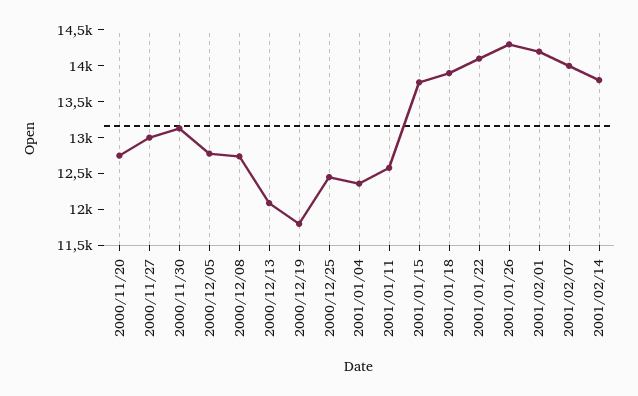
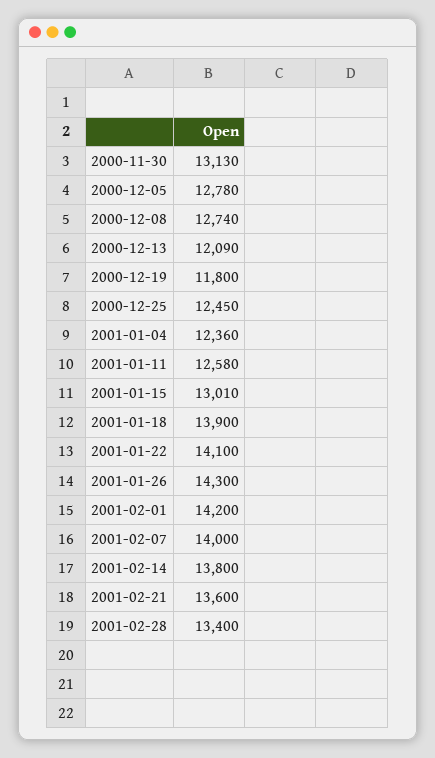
2000/11/20: 12750 -> none
2000/11/27: 13000 -> none
2001/01/15: 13750 -> 13010
2001-02-21: none -> 13600
2001-02-28: none -> 13400

